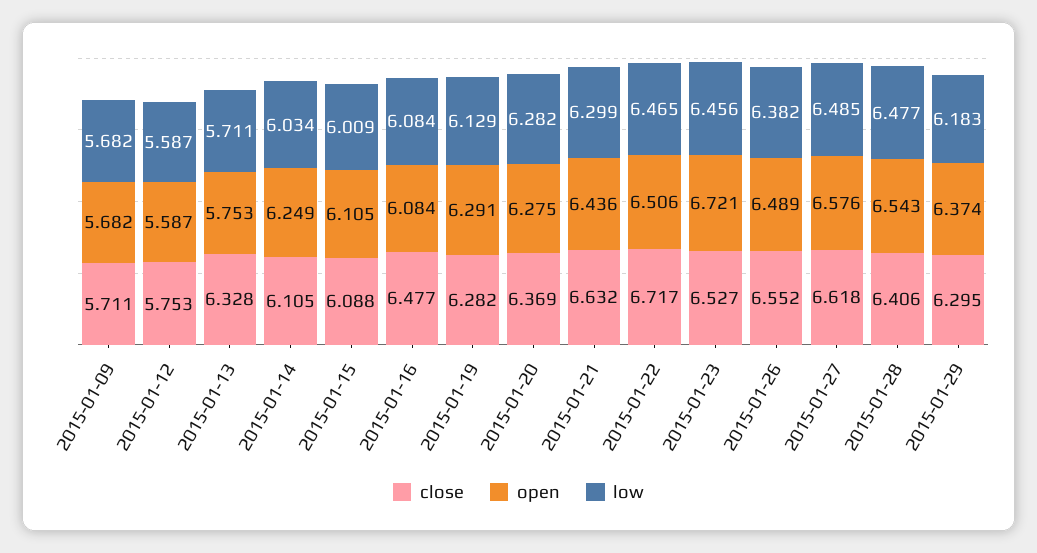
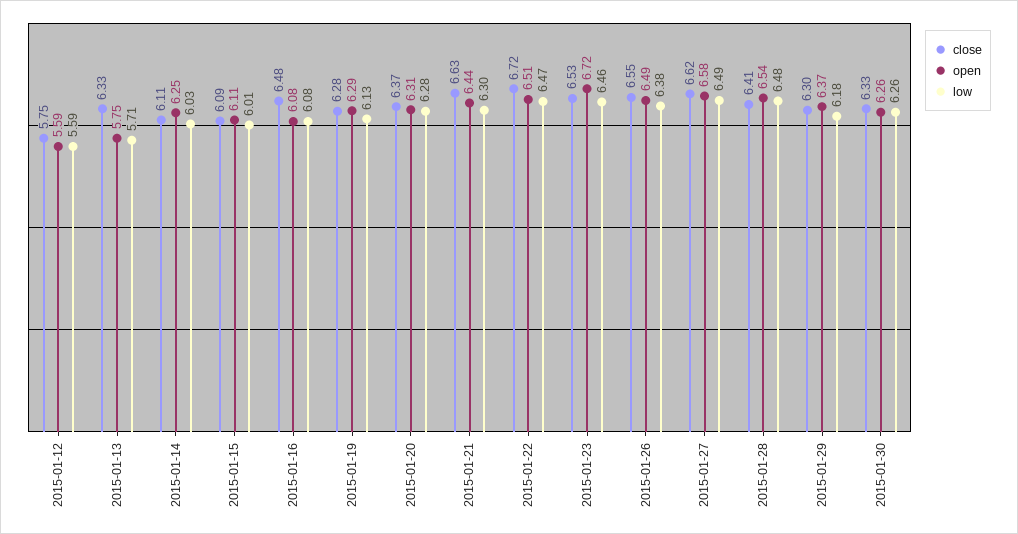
close, 2015-01-09: 5.711 -> none
open, 2015-01-09: 5.682 -> none
low, 2015-01-09: 5.682 -> none
open, 2015-01-20: 6.275 -> 6.31
close, 2015-01-30: none -> 6.33
open, 2015-01-30: none -> 6.26
low, 2015-01-30: none -> 6.26

